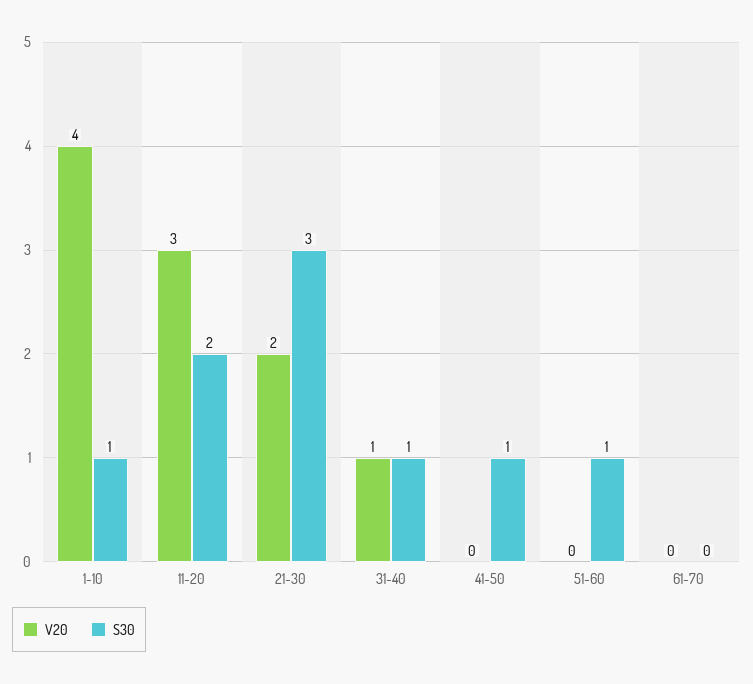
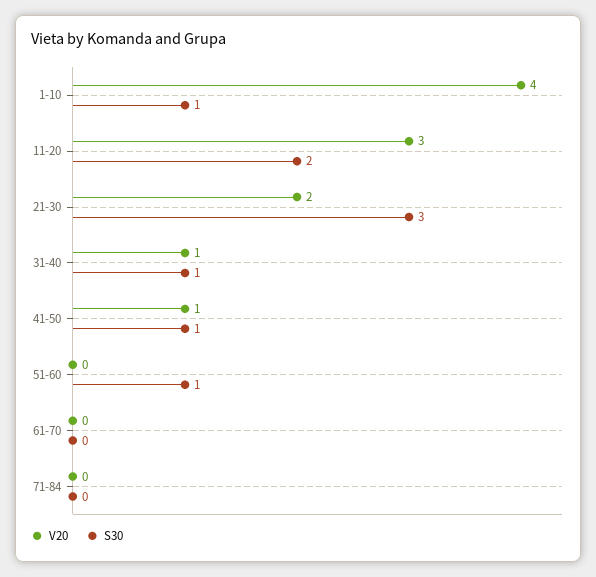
V20, 41-50: 0 -> 1
V20, 71-84: none -> 0
S30, 71-84: none -> 0

